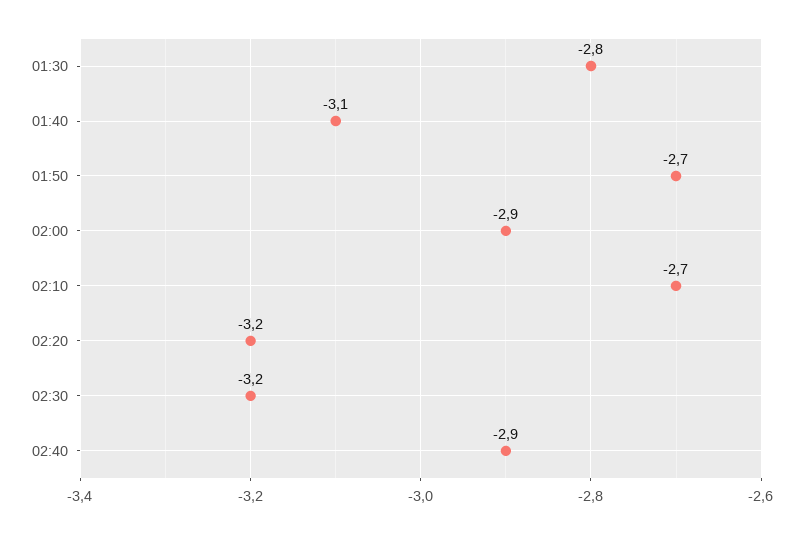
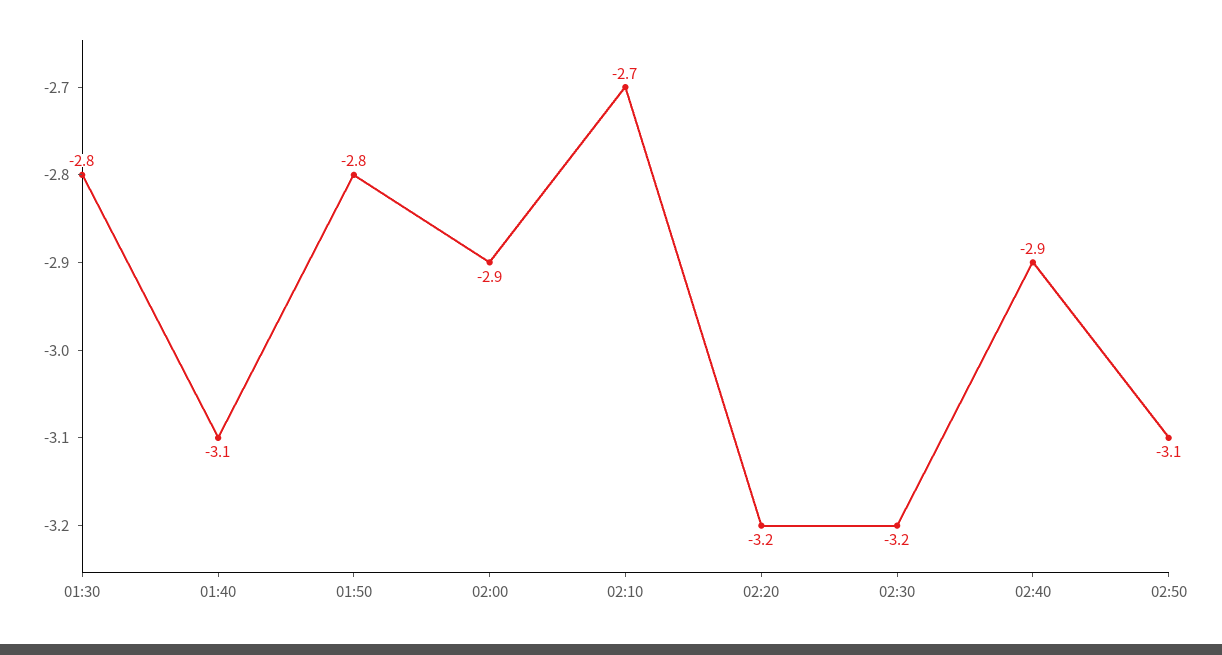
01:50: -2.7 -> -2.8
02:50: none -> -3.1

